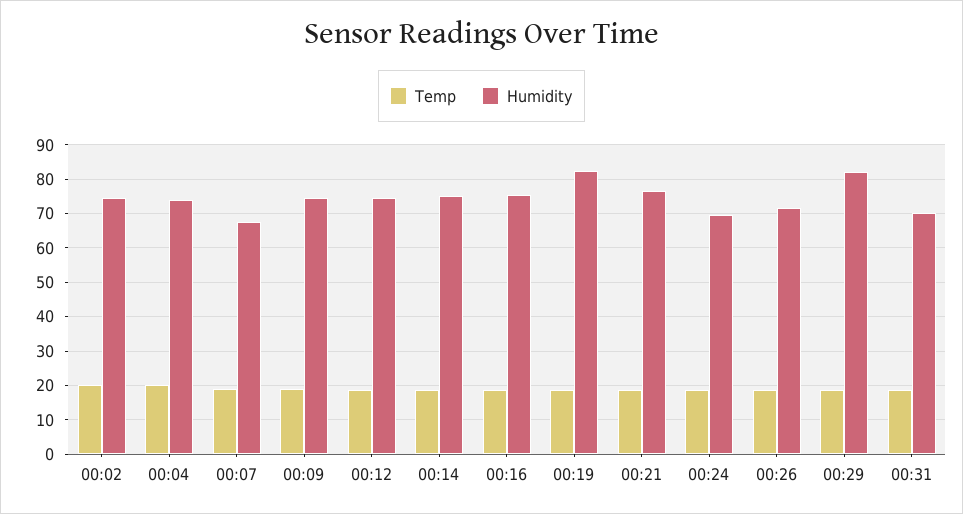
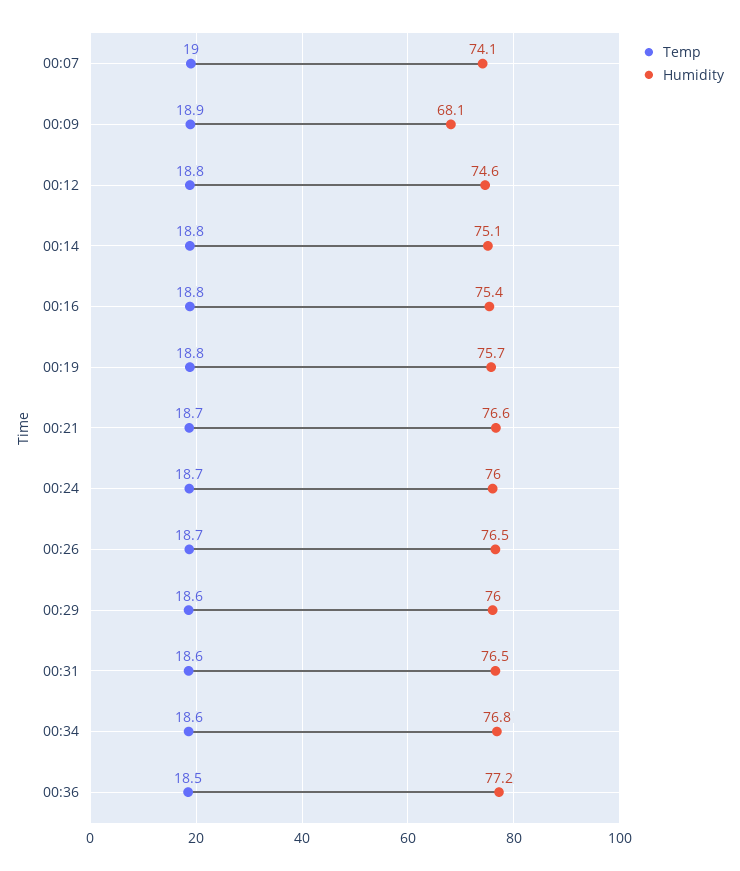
Temp, 00:02: 20 -> none
Humidity, 00:02: 74 -> none
Temp, 00:04: 20 -> none
Humidity, 00:04: 74 -> none
Humidity, 00:07: 68 -> 74.1
Humidity, 00:09: 74 -> 68.1
Humidity, 00:19: 82 -> 75.7
Humidity, 00:24: 70 -> 76
Humidity, 00:26: 72 -> 76.5
Humidity, 00:29: 82 -> 76
Humidity, 00:31: 70 -> 76.5
Temp, 00:34: none -> 18.6
Humidity, 00:34: none -> 76.8
Temp, 00:36: none -> 18.5
Humidity, 00:36: none -> 77.2

